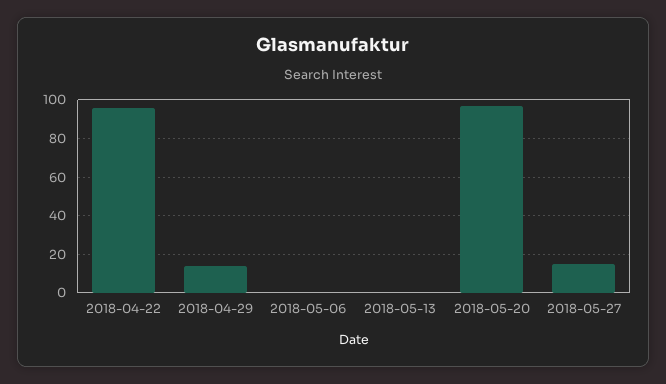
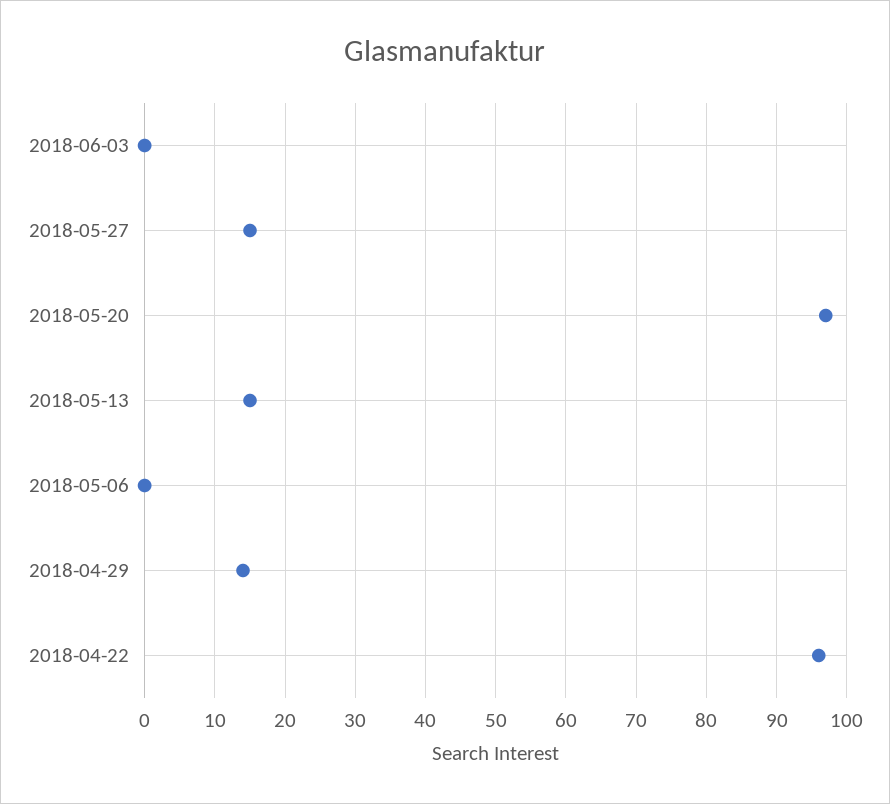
2018-05-13: 0 -> 15
2018-06-03: none -> 0

